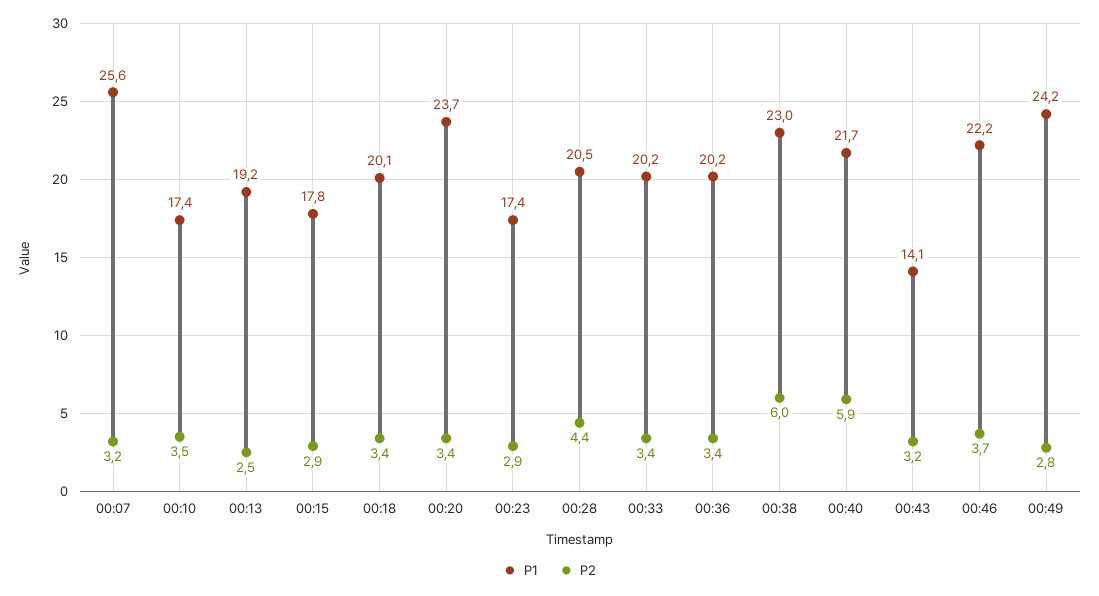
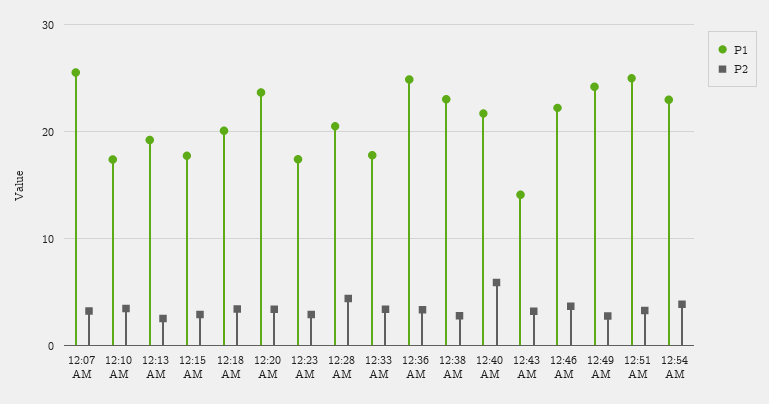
P1, 00:33: 20.2 -> 18
P1, 00:36: 20.2 -> 25
P2, 00:38: 6 -> 3
P1, 12:51 AM: none -> 25
P2, 12:51 AM: none -> 3
P1, 12:54 AM: none -> 23
P2, 12:54 AM: none -> 4

